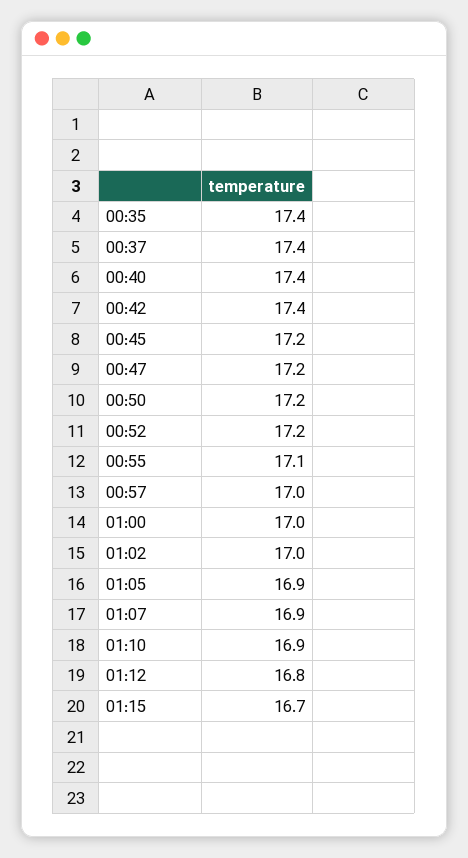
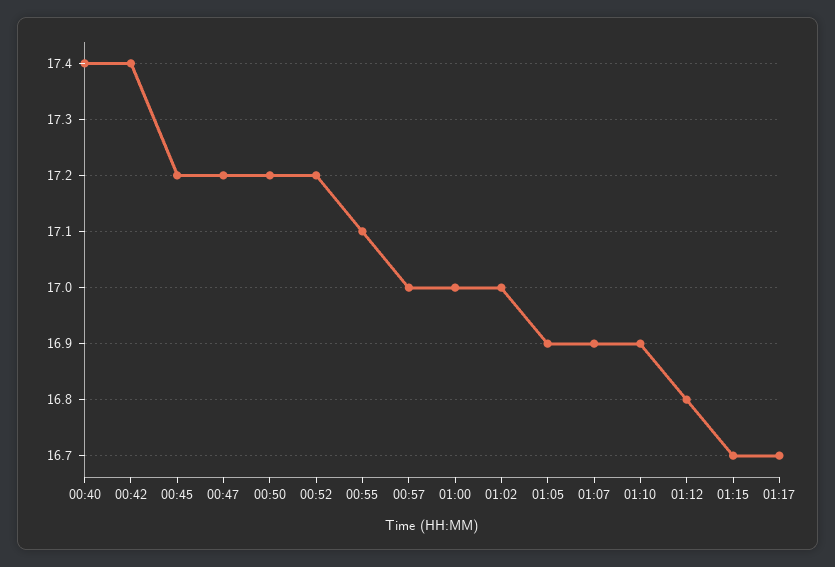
00:35: 17.4 -> none
00:37: 17.4 -> none
01:17: none -> 16.7

